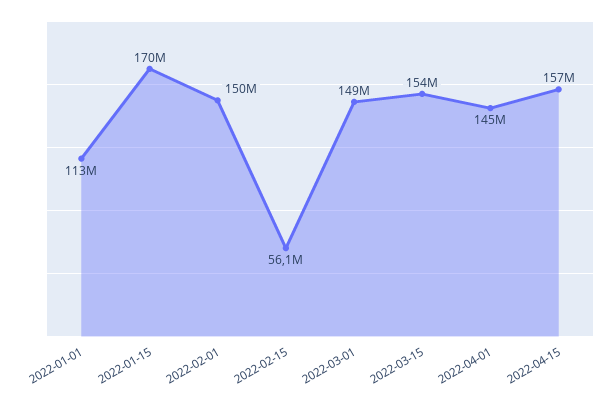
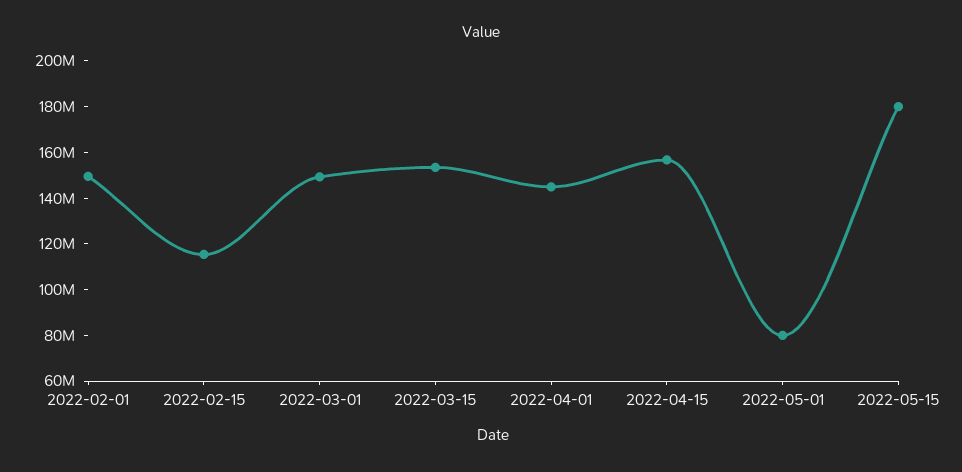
2022-01-01: 113000000 -> none
2022-01-15: 170000000 -> none
2022-02-15: 56100000 -> 115000000
2022-05-01: none -> 80000000
2022-05-15: none -> 180000000

